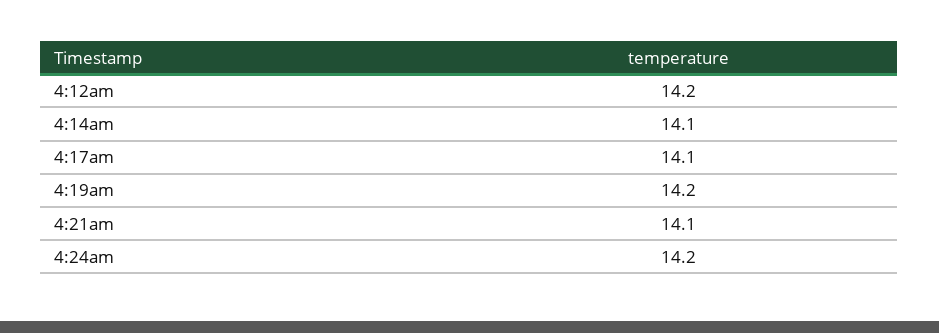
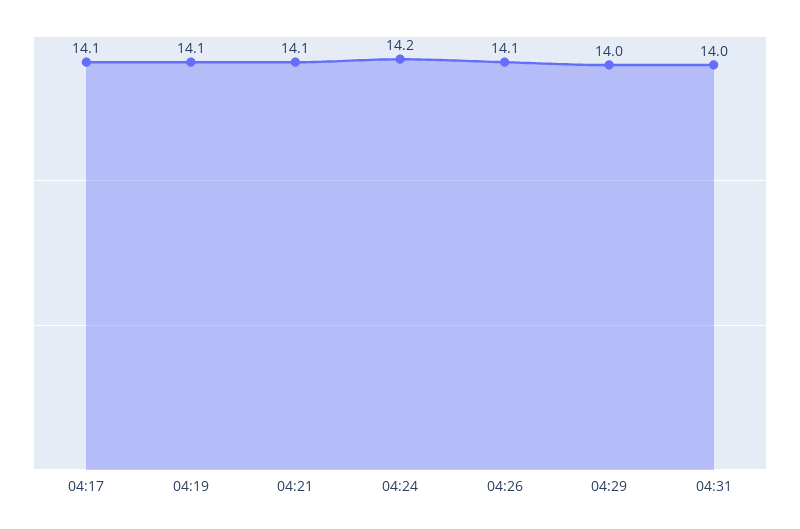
4:12am: 14.2 -> none
4:14am: 14.1 -> none
4:19am: 14.2 -> 14.1
04:26: none -> 14.1
04:29: none -> 14
04:31: none -> 14

